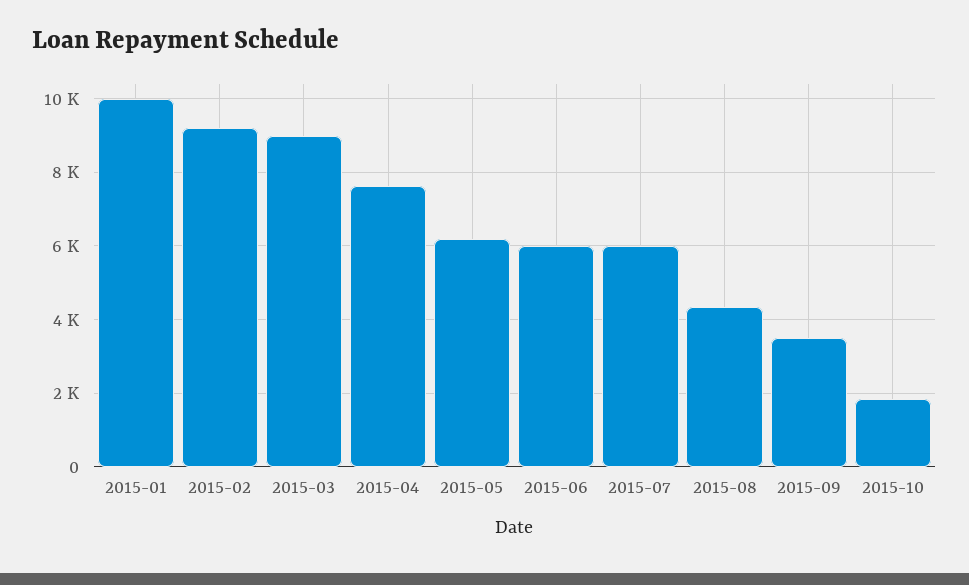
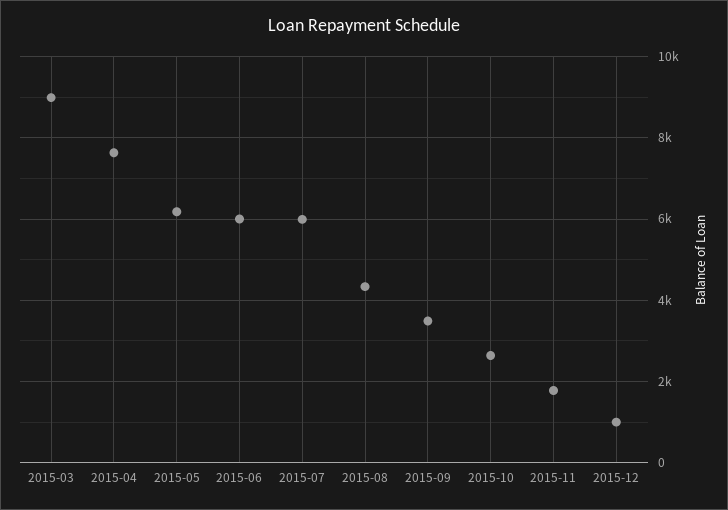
2015-01: 10000 -> none
2015-02: 9200 -> none
2015-10: 1800 -> 2600
2015-11: none -> 1800
2015-12: none -> 1000

